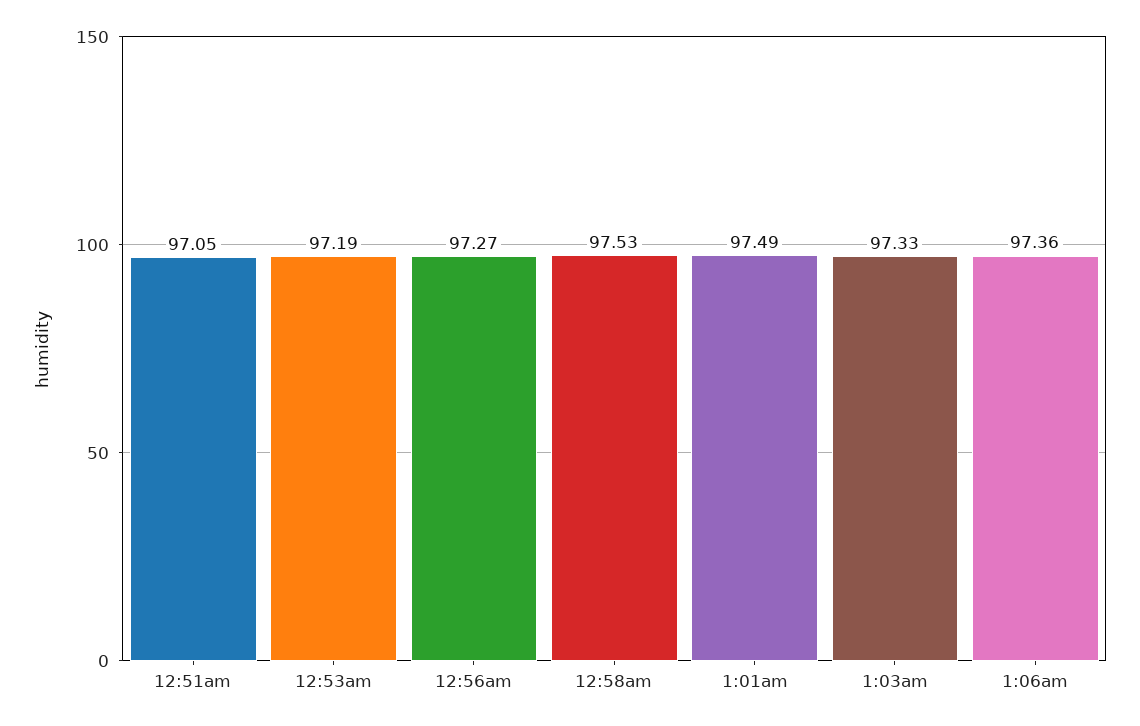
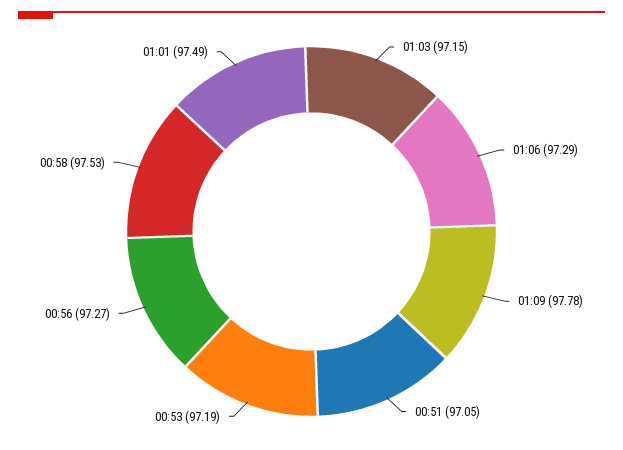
1:03am: 97.33 -> 97.15
1:06am: 97.36 -> 97.29
01:09: none -> 97.78

